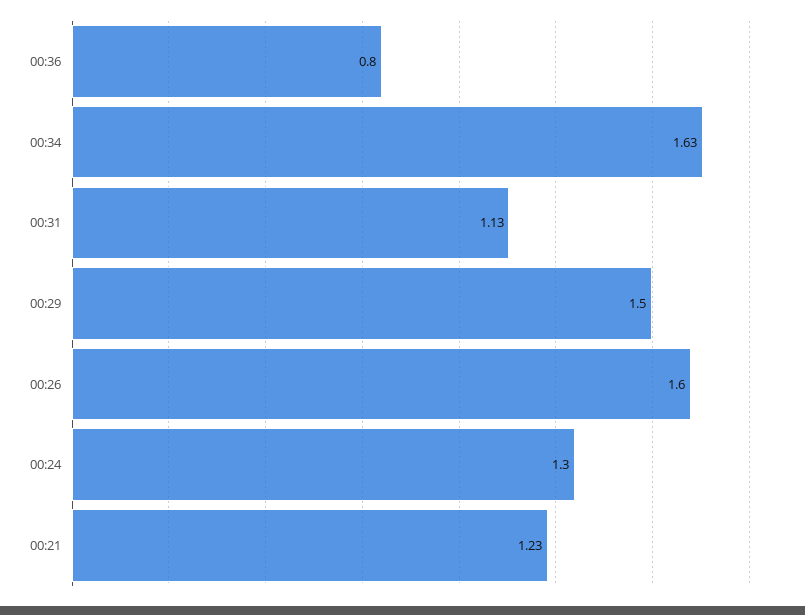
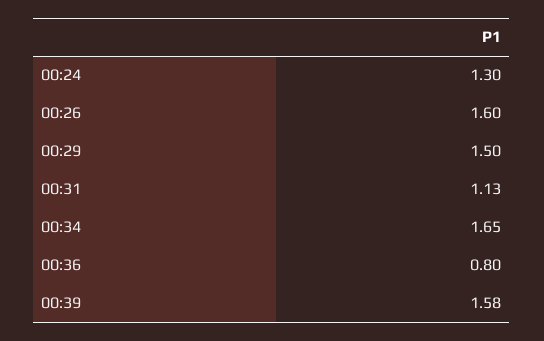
00:34: 1.63 -> 1.65
00:21: 1.23 -> none
00:39: none -> 1.58

